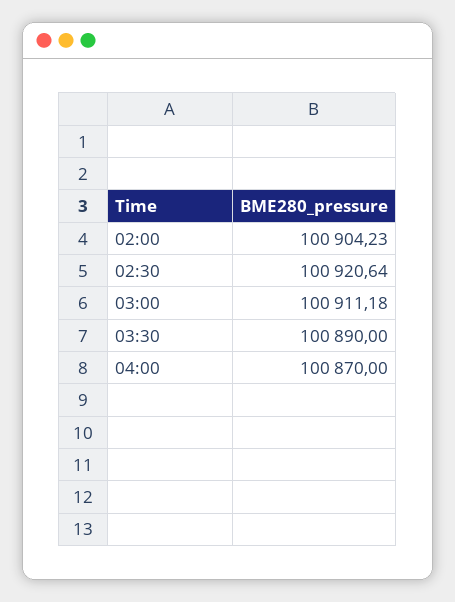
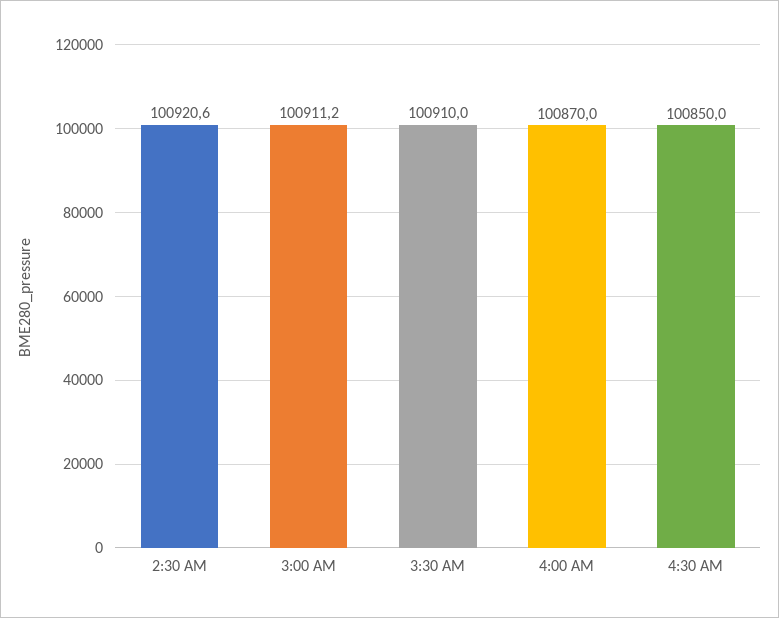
02:00: 100904.23 -> none
03:30: 100890 -> 100910
4:30 AM: none -> 100850

